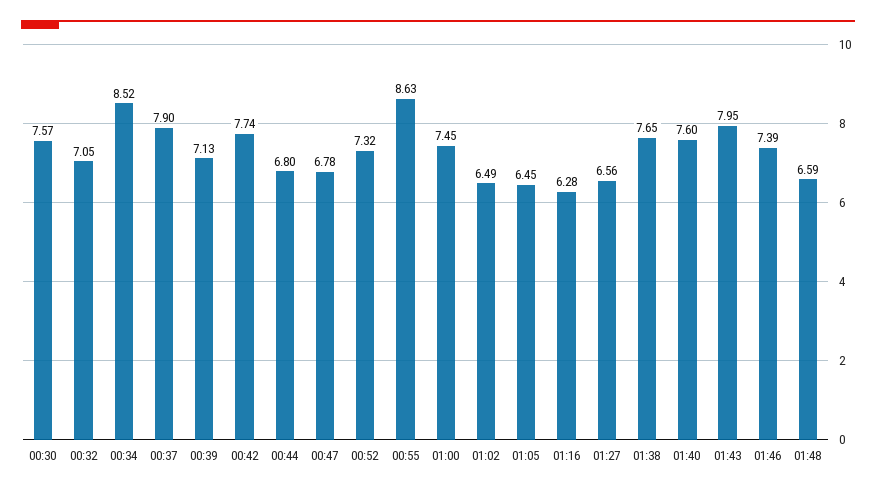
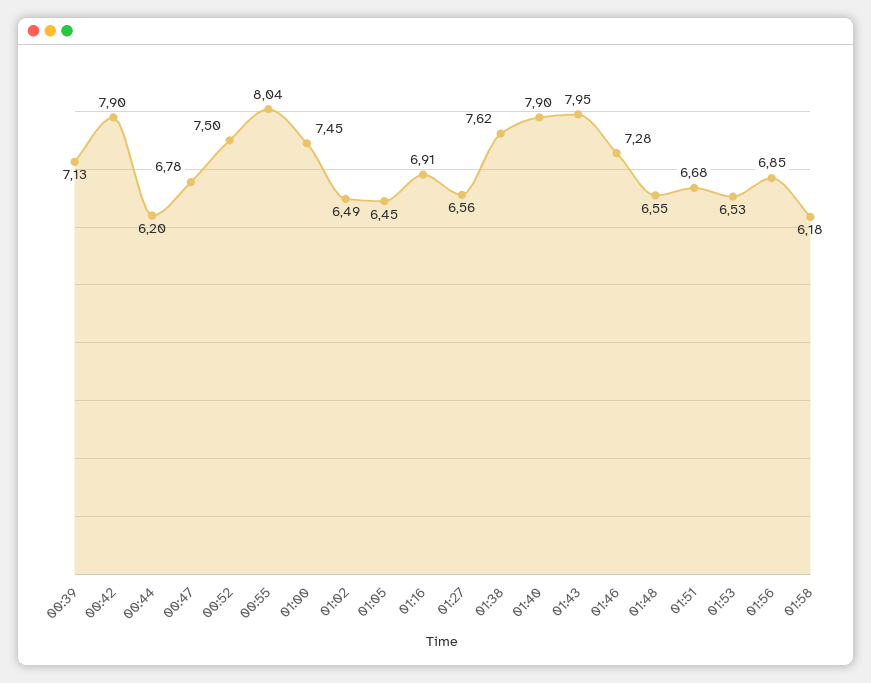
00:30: 7.57 -> none
00:32: 7.05 -> none
00:34: 8.52 -> none
00:37: 7.9 -> none
00:42: 7.74 -> 7.9
00:44: 6.8 -> 6.2
00:52: 7.32 -> 7.5
00:55: 8.63 -> 8.04
01:16: 6.28 -> 6.91
01:38: 7.65 -> 7.62
01:40: 7.6 -> 7.9
01:46: 7.39 -> 7.28
01:48: 6.59 -> 6.55
01:51: none -> 6.68
01:53: none -> 6.53
01:56: none -> 6.85
01:58: none -> 6.18

